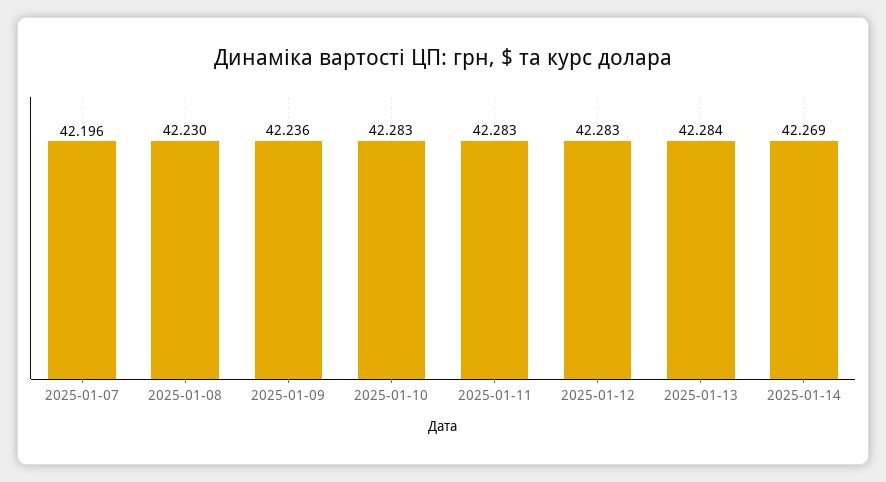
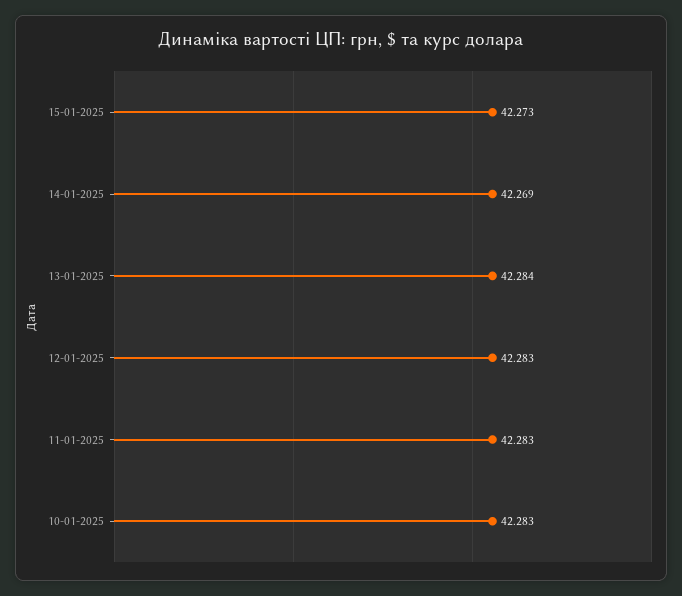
2025-01-07: 42.196 -> none
2025-01-08: 42.23 -> none
2025-01-09: 42.236 -> none
15-01-2025: none -> 42.273

